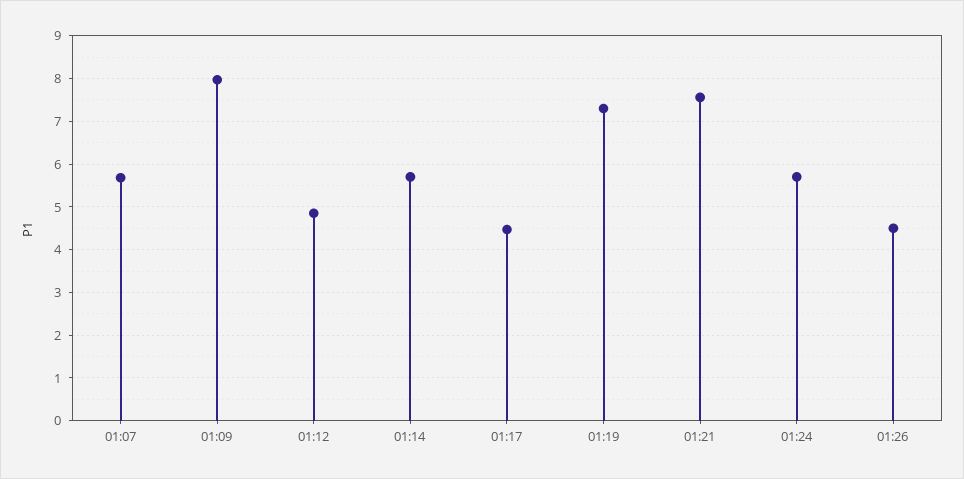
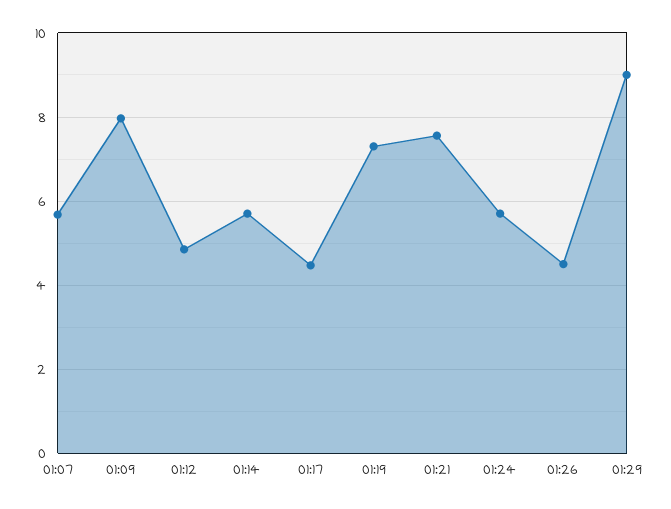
01:29: none -> 9

